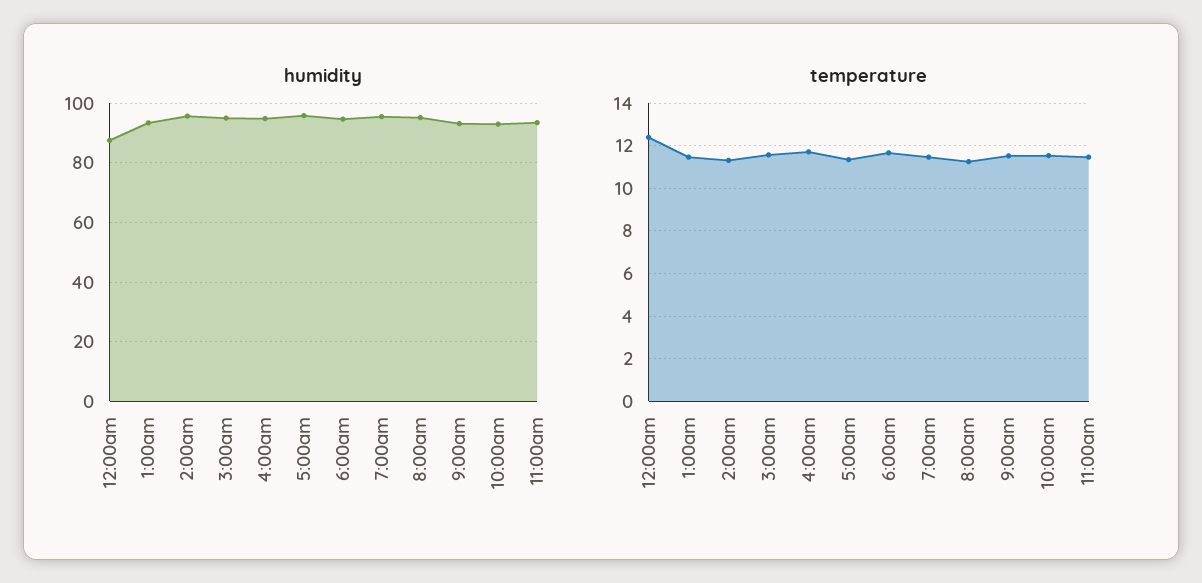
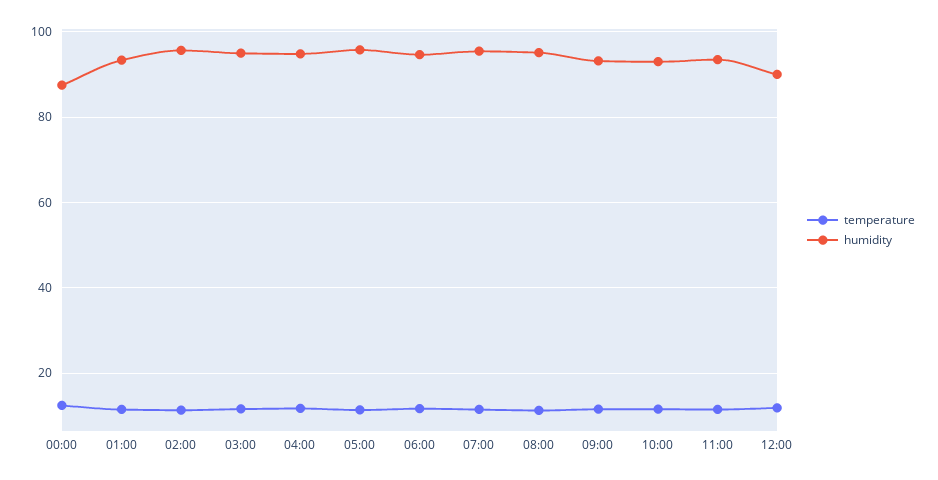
temperature, 12:00: none -> 12
humidity, 12:00: none -> 90

